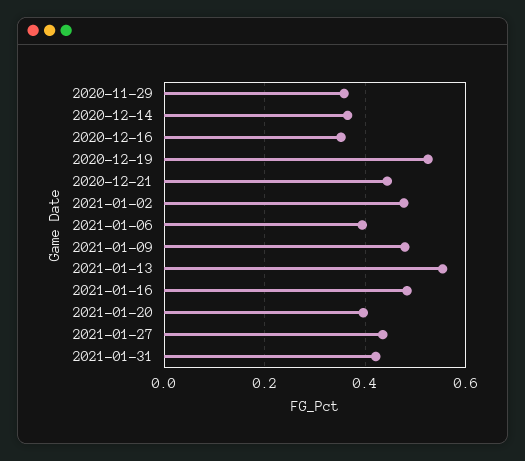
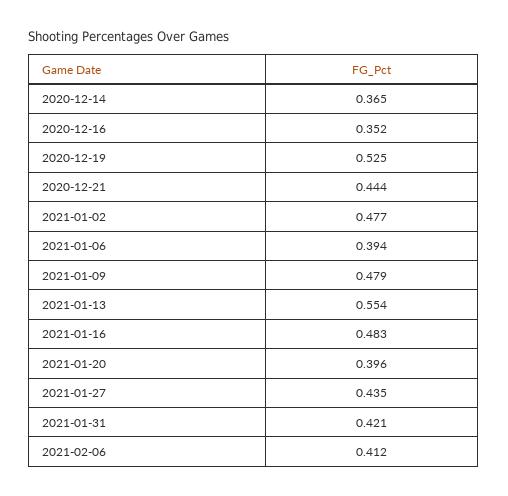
2020-11-29: 0.36 -> none
2021-02-06: none -> 0.412

